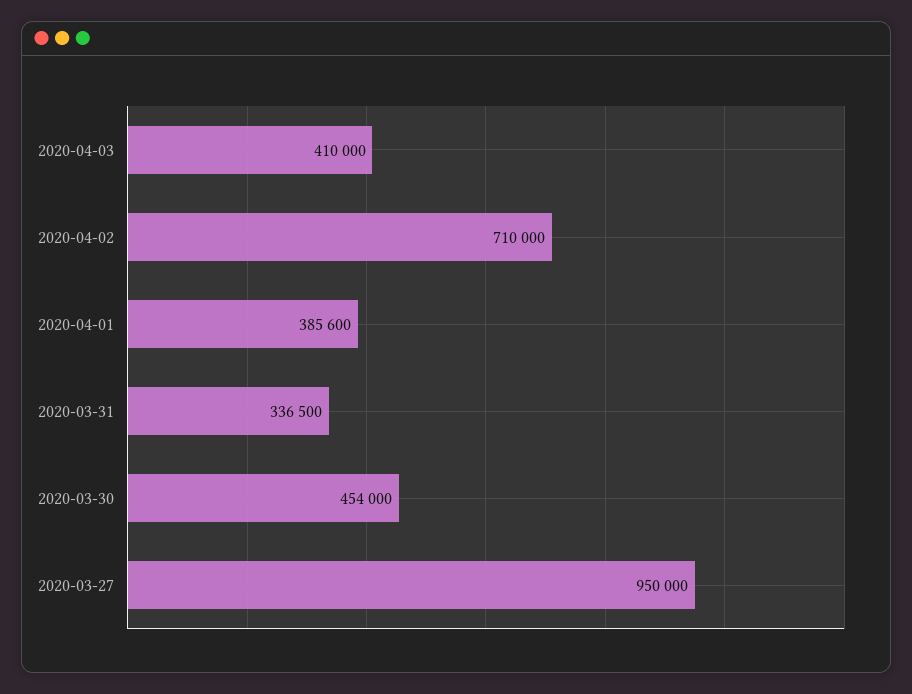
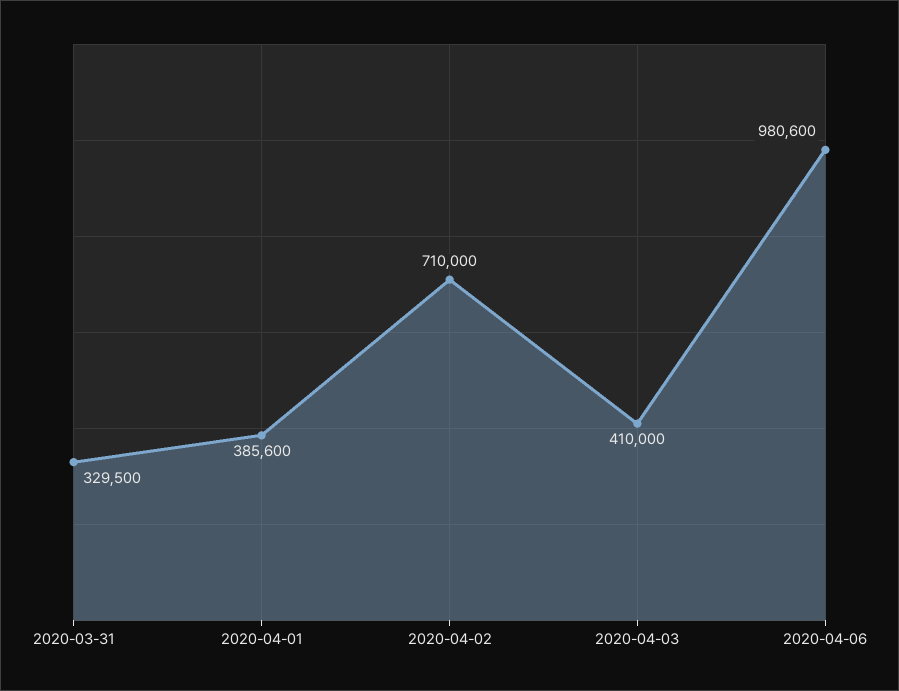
2020-03-31: 336500 -> 329500
2020-03-30: 454000 -> none
2020-03-27: 950000 -> none
2020-04-06: none -> 980600

